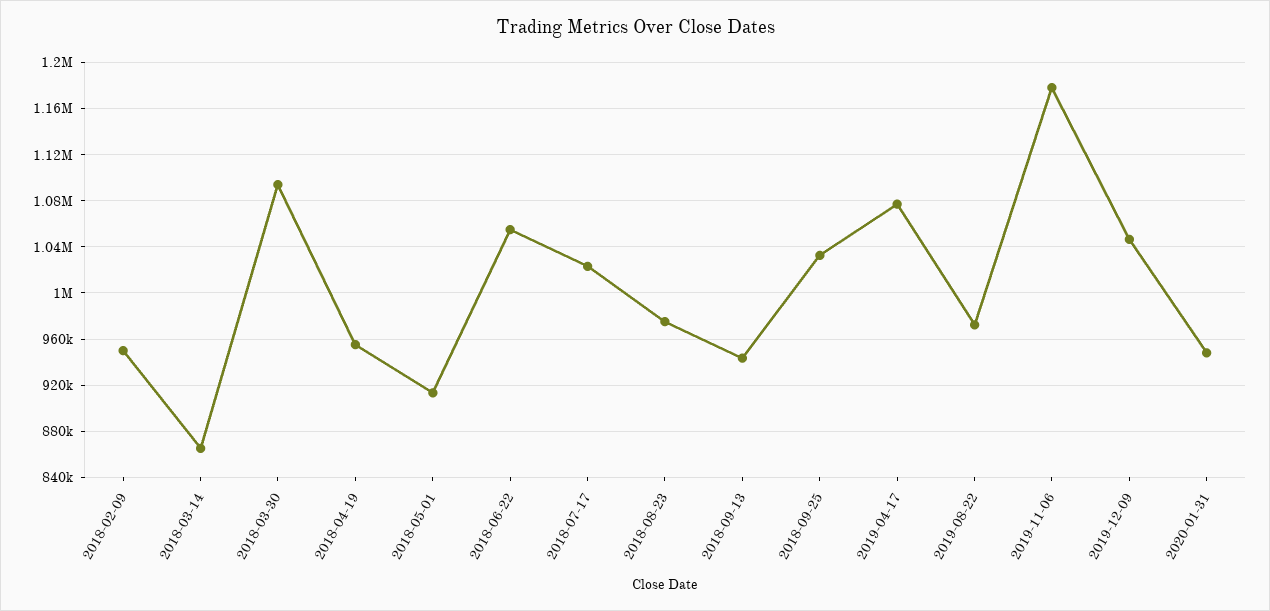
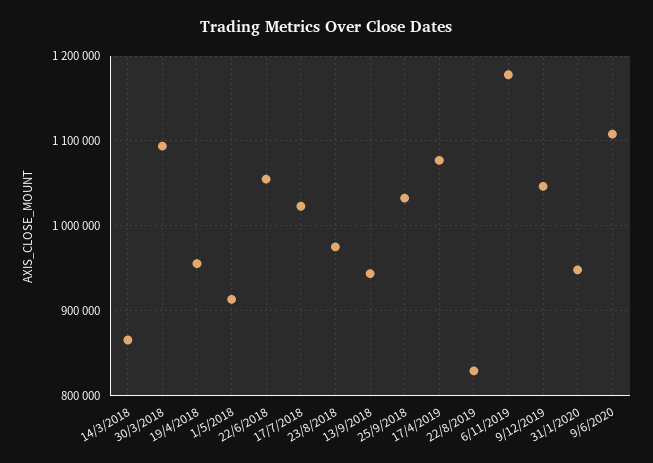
2018-02-09: 950000 -> none
2019-08-22: 970000 -> 830000
9/6/2020: none -> 1110000

